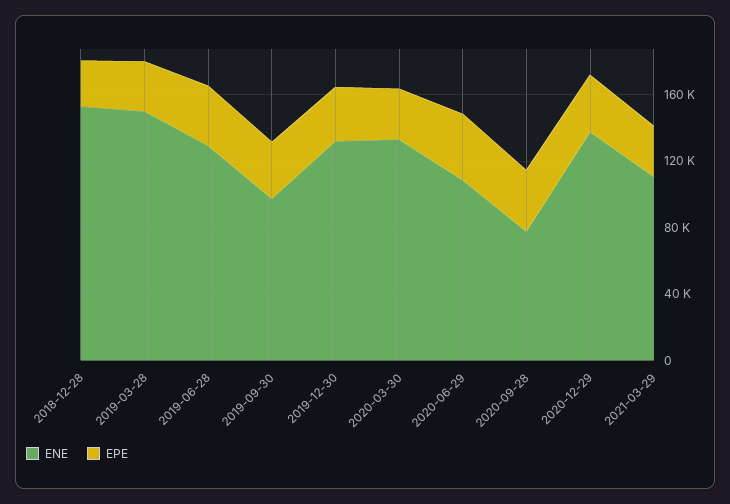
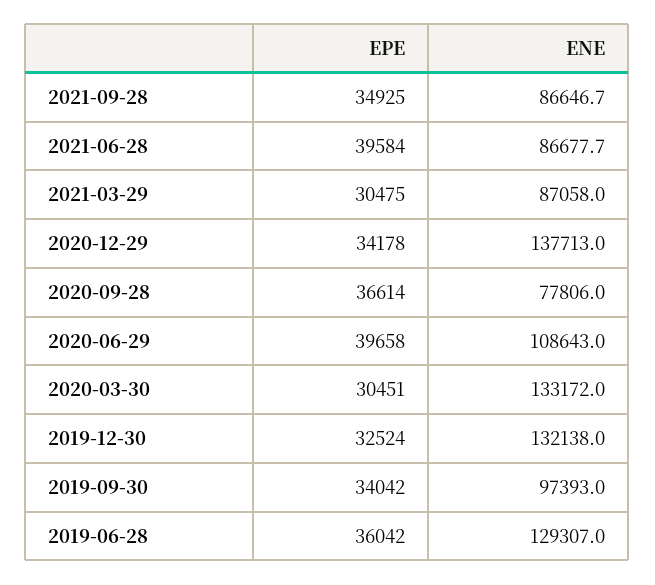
ENE, 2018-12-28: 150000 -> none
EPE, 2018-12-28: 30000 -> none
ENE, 2019-03-28: 150000 -> none
EPE, 2019-03-28: 30000 -> none
ENE, 2021-03-29: 110000 -> 87058
EPE, 2021-09-28: none -> 34925
ENE, 2021-09-28: none -> 86646.7
EPE, 2021-06-28: none -> 39584
ENE, 2021-06-28: none -> 86677.7

